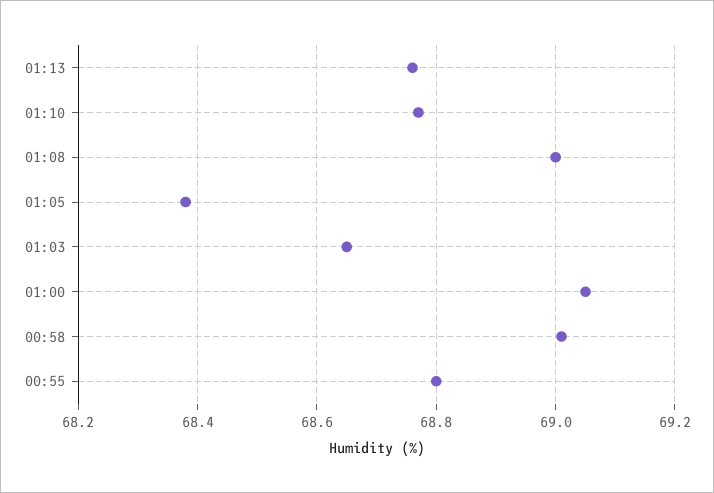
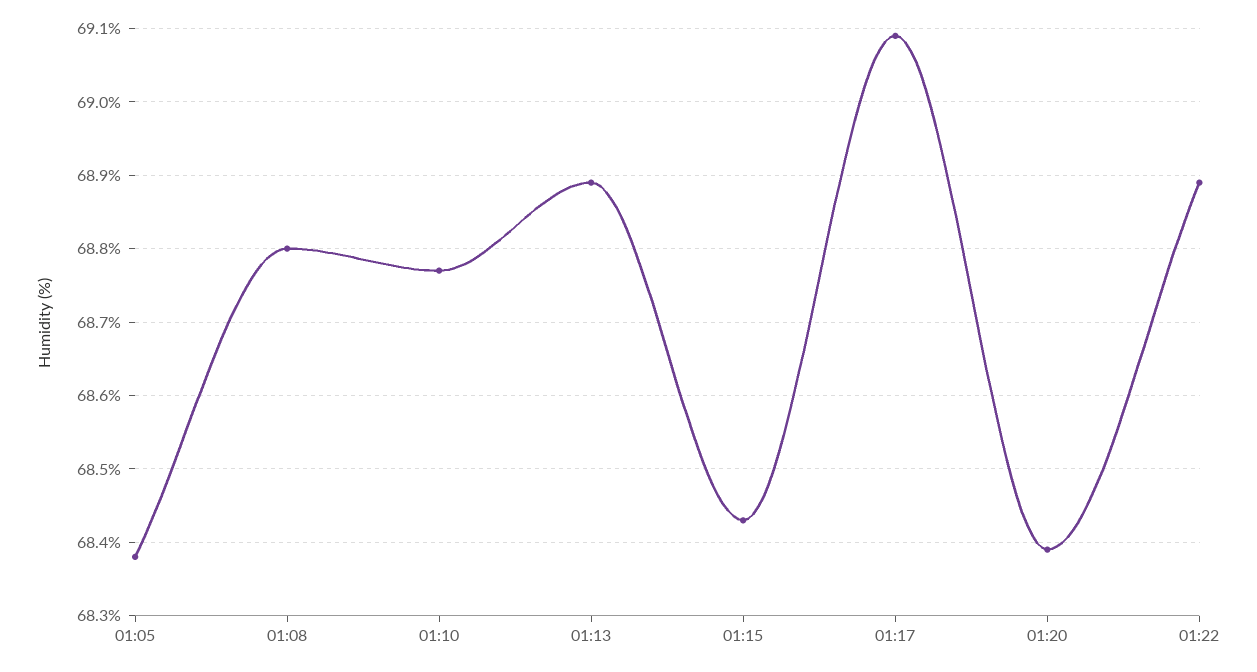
01:13: 68.75 -> 68.89
01:08: 69 -> 68.8
01:03: 68.65 -> none
01:00: 69.05 -> none
00:58: 69 -> none
00:55: 68.8 -> none
01:15: none -> 68.43
01:17: none -> 69.09
01:20: none -> 68.39
01:22: none -> 68.89

